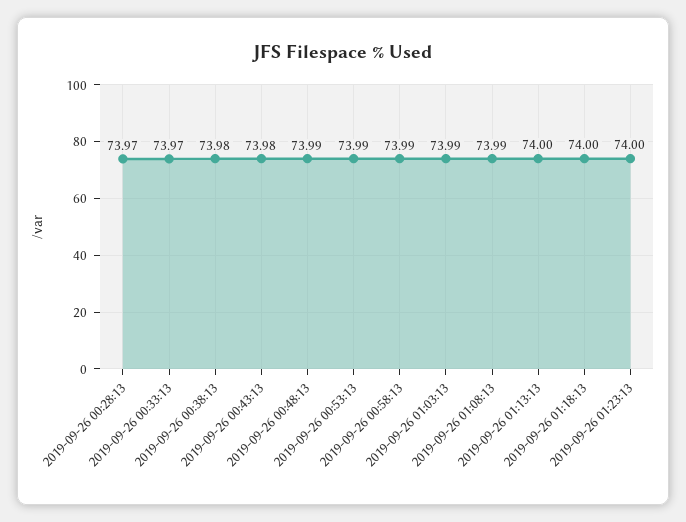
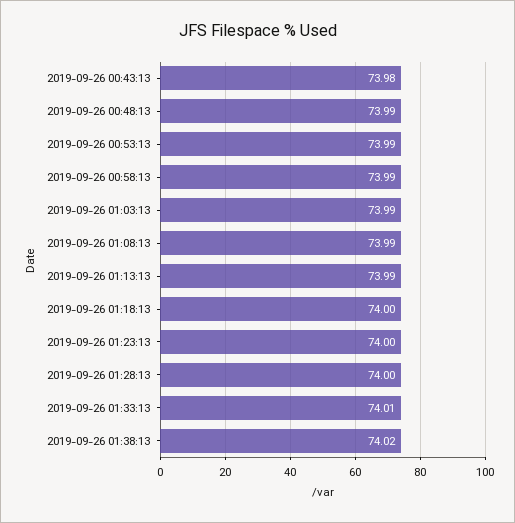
2019-09-26 00:28:13: 73.97 -> none
2019-09-26 00:33:13: 73.97 -> none
2019-09-26 00:38:13: 73.98 -> none
2019-09-26 01:13:13: 74 -> 73.99
2019-09-26 01:28:13: none -> 74
2019-09-26 01:33:13: none -> 74.01
2019-09-26 01:38:13: none -> 74.02

